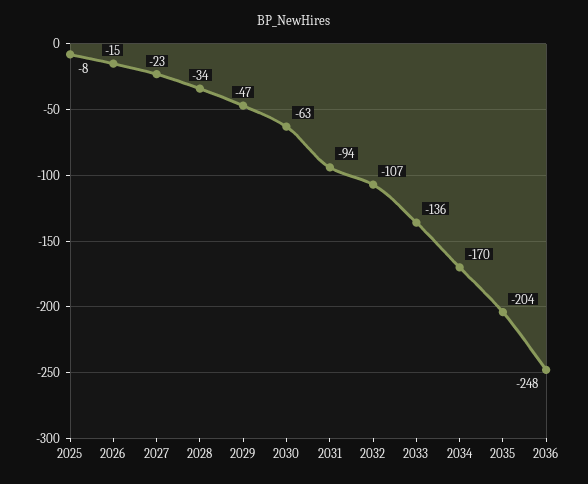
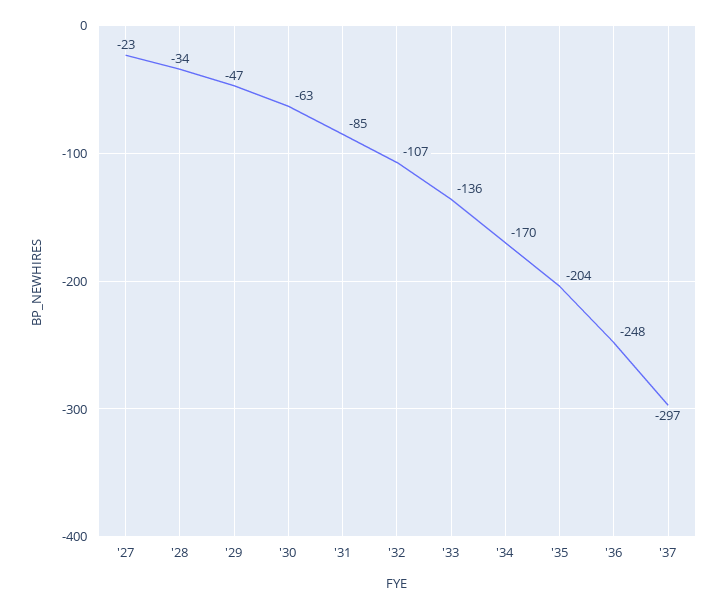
2025: -8 -> none
2026: -15 -> none
2031: -94 -> -85
'37: none -> -297

